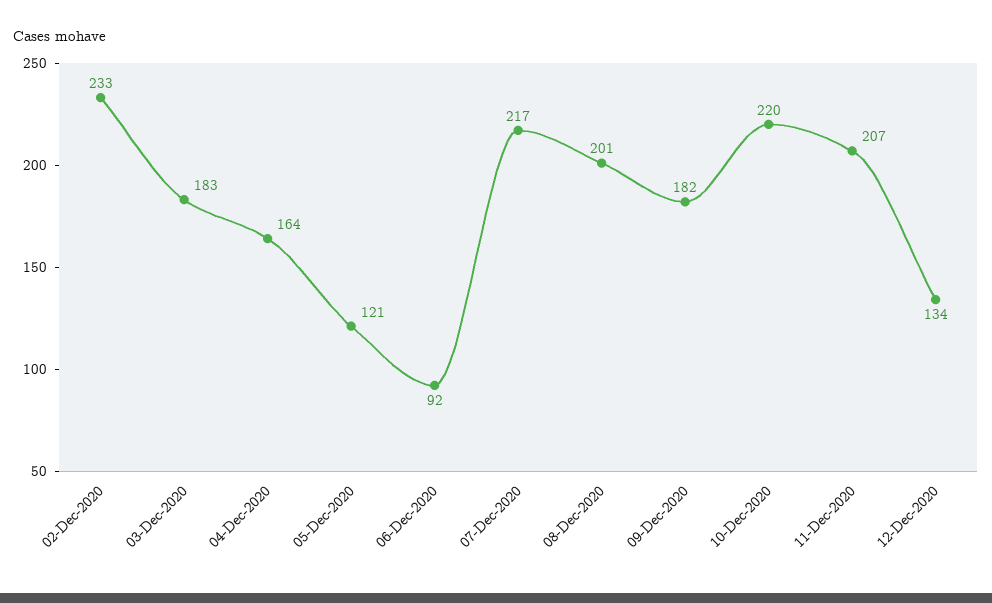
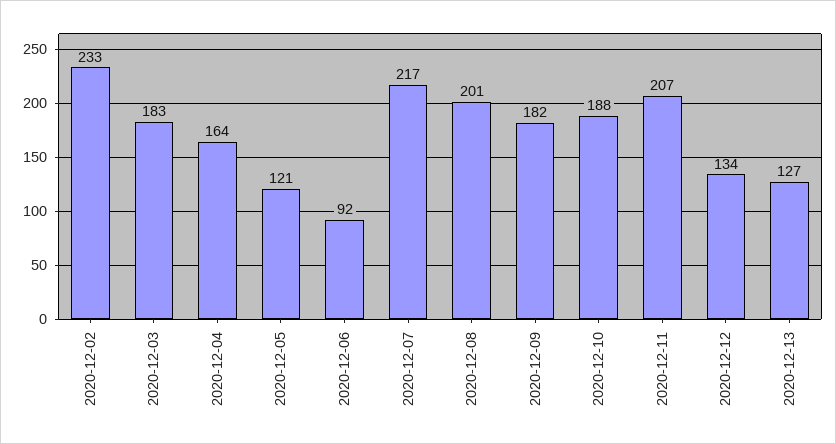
10-Dec-2020: 220 -> 188
2020-12-13: none -> 127

